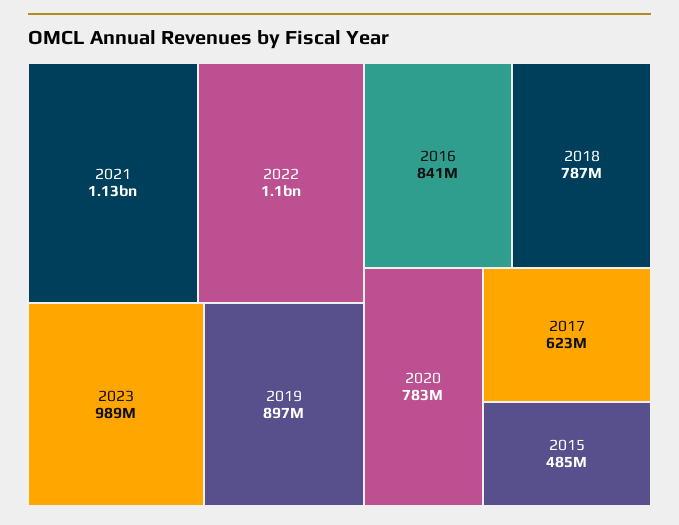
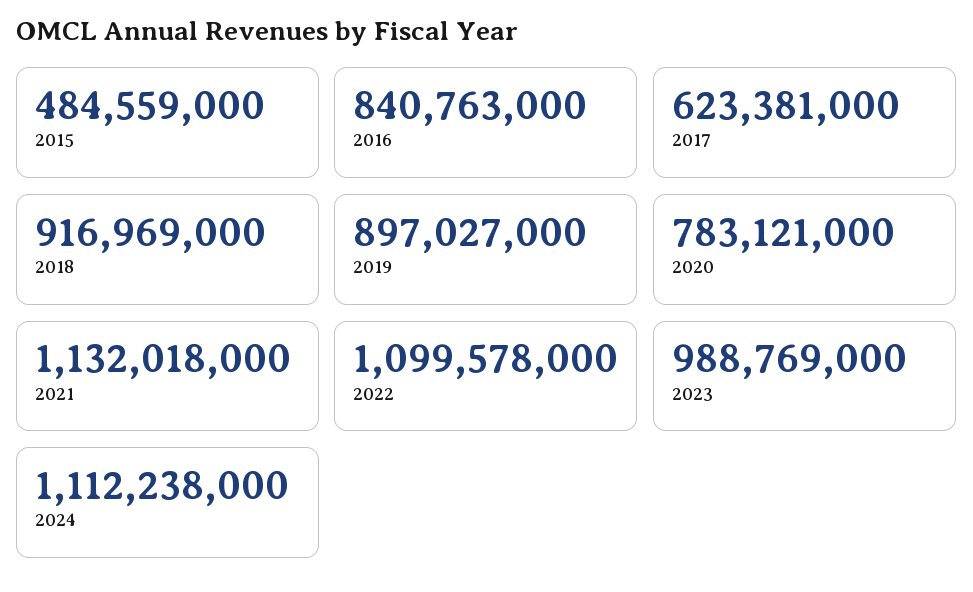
2018: 787000000 -> 916969000
2024: none -> 1112238000

